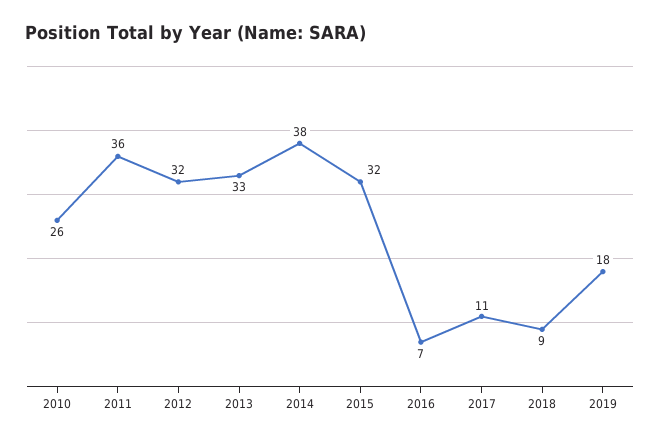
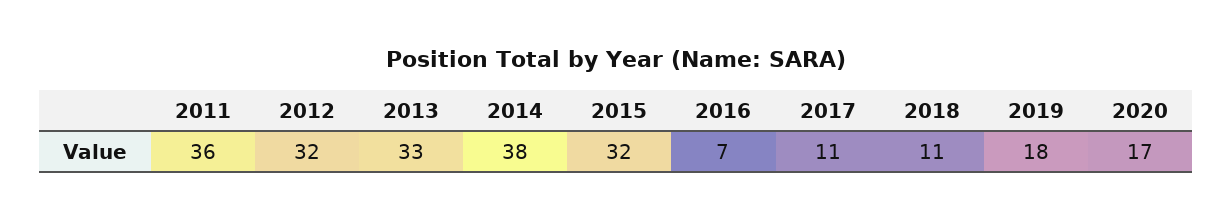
2010: 26 -> none
2018: 9 -> 11
2020: none -> 17

